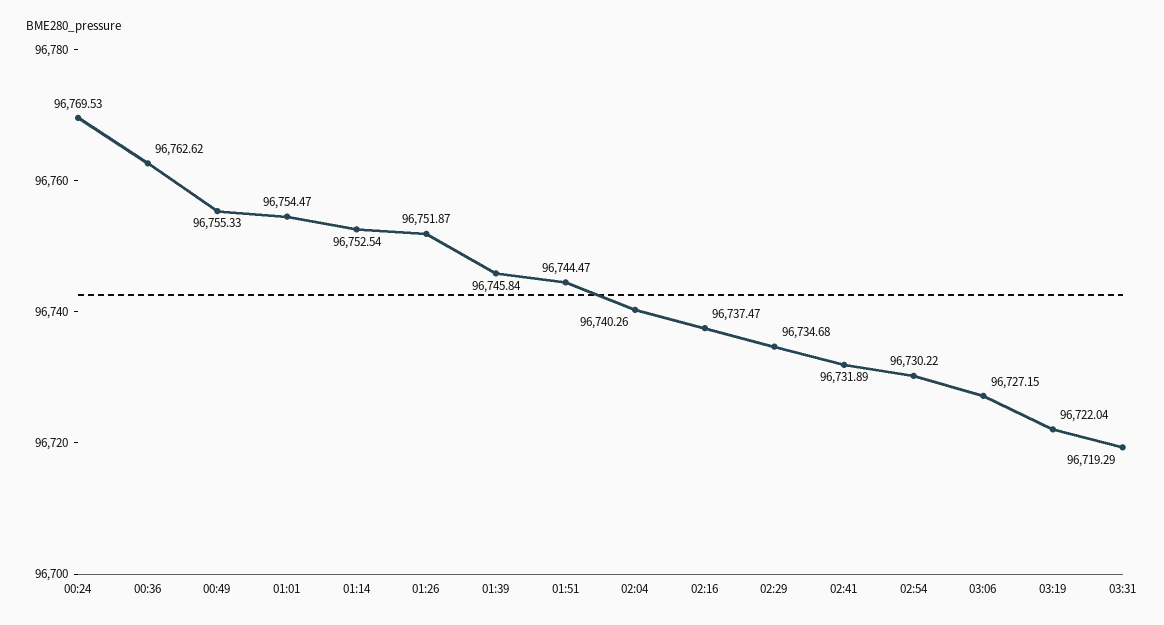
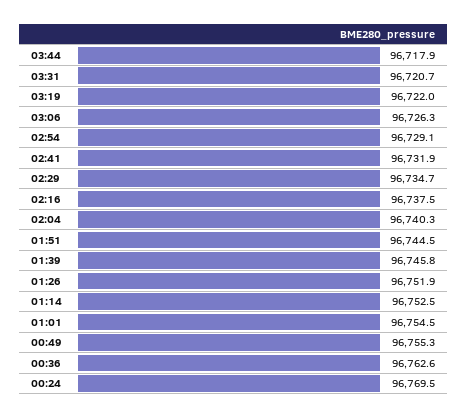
02:54: 96730.22 -> 96729.1
03:06: 96727.15 -> 96726.3
03:31: 96719.29 -> 96720.7
03:44: none -> 96717.9

